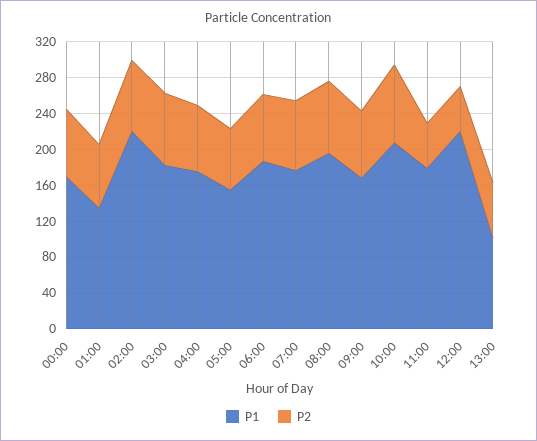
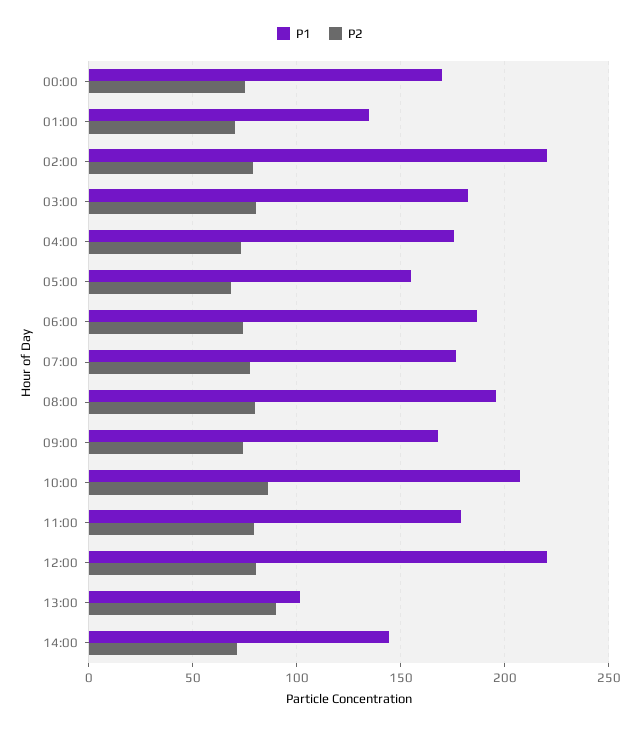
P2, 11:00: 50 -> 80
P2, 12:00: 50 -> 80
P2, 13:00: 60 -> 90
P1, 14:00: none -> 145
P2, 14:00: none -> 70

